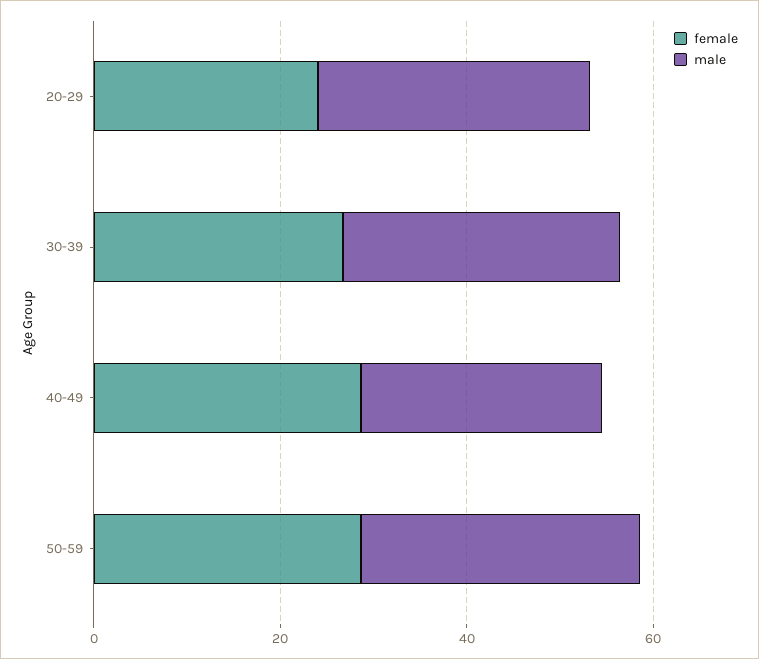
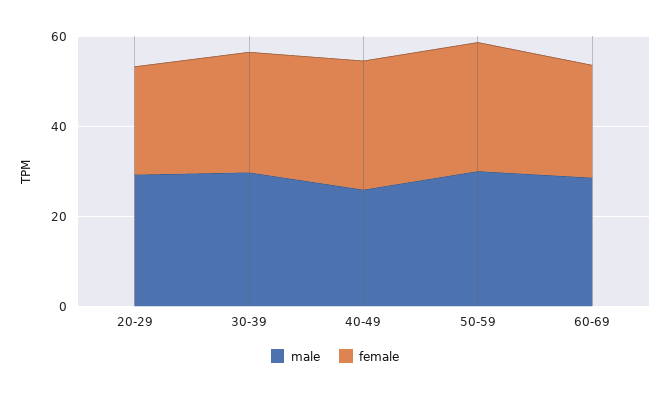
male, 60-69: none -> 30
female, 60-69: none -> 25

